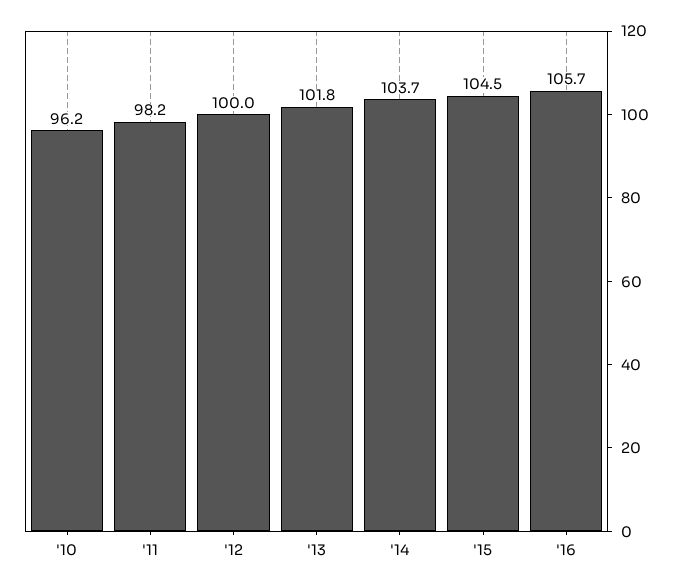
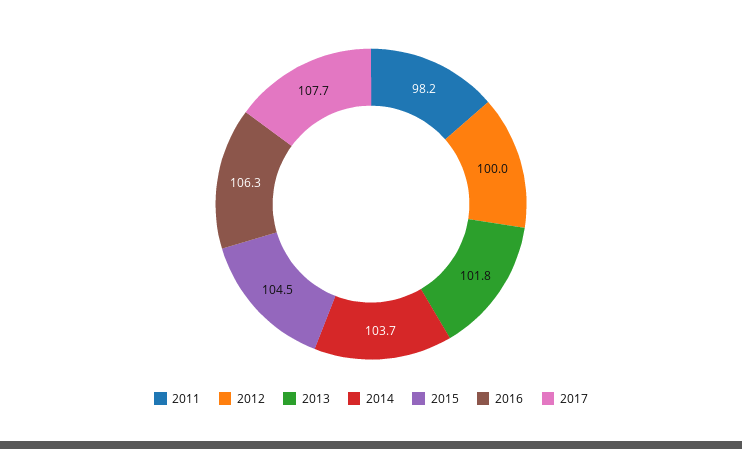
'10: 96.2 -> none
'16: 105.7 -> 106.3
2017: none -> 107.7

